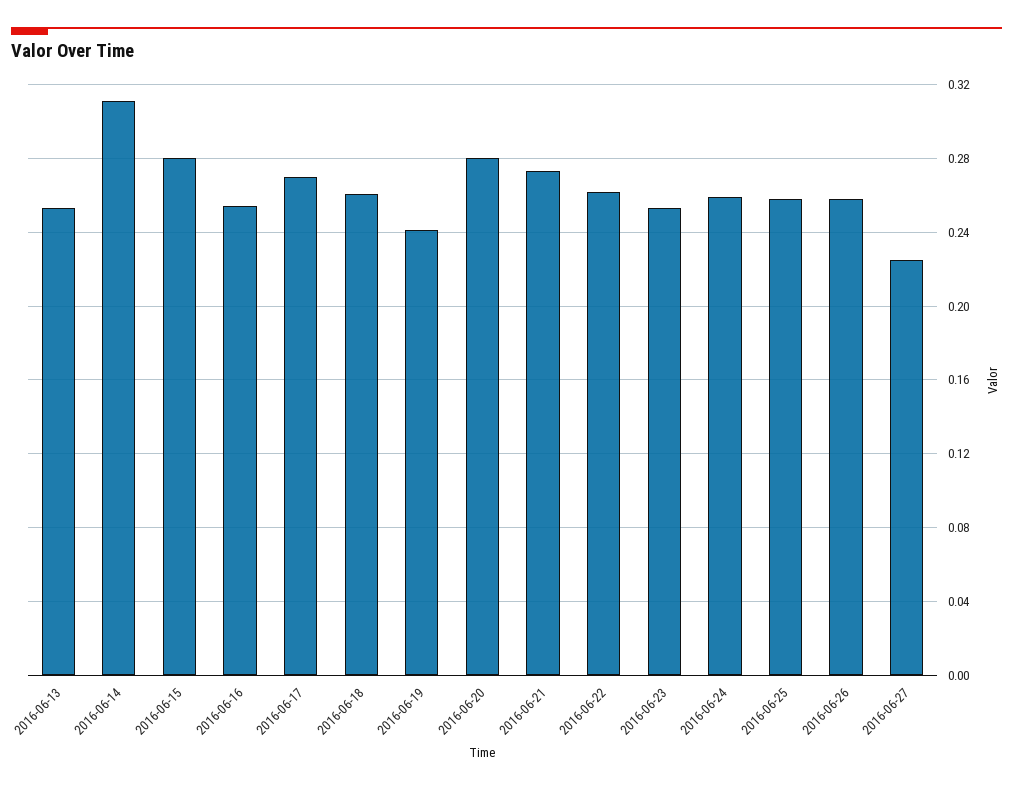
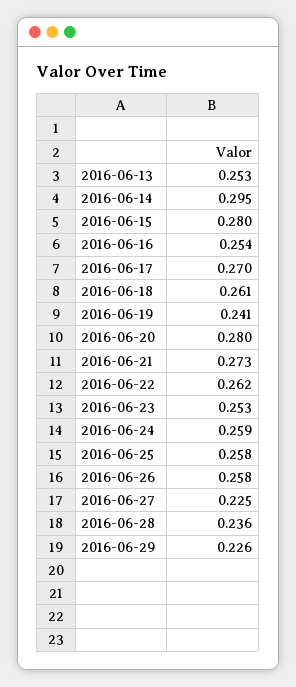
2016-06-14: 0.31 -> 0.295
2016-06-28: none -> 0.236
2016-06-29: none -> 0.226

